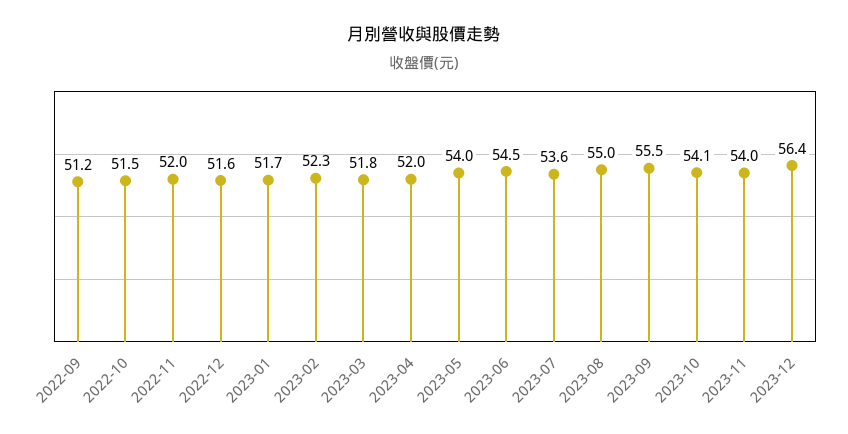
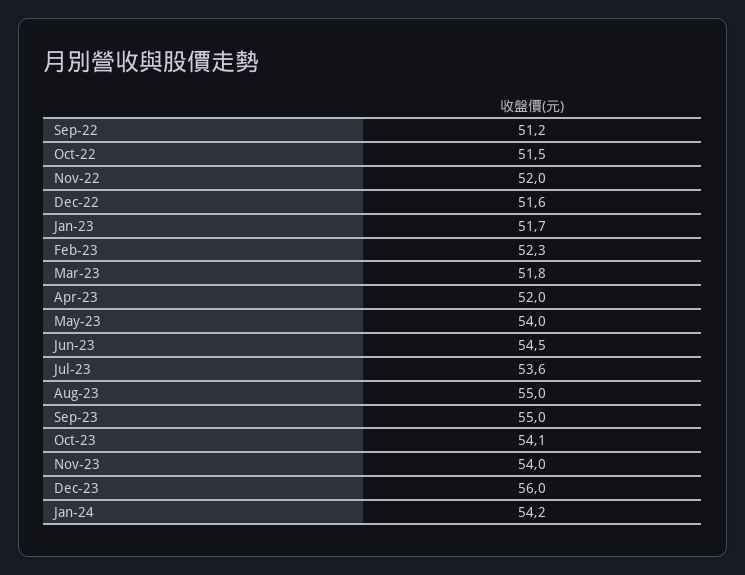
2023-09: 55.5 -> 55
2023-12: 56.4 -> 56
Jan-24: none -> 54.2

